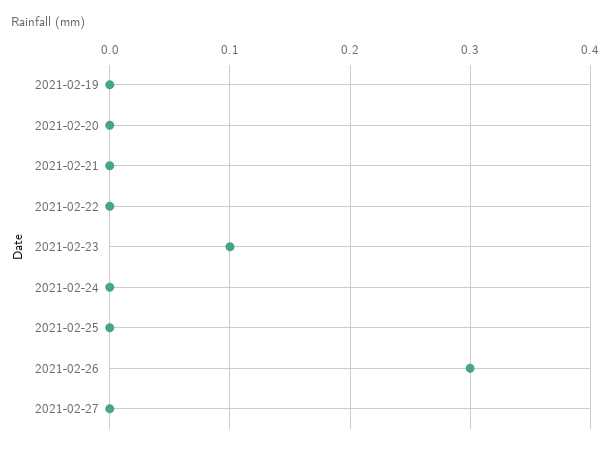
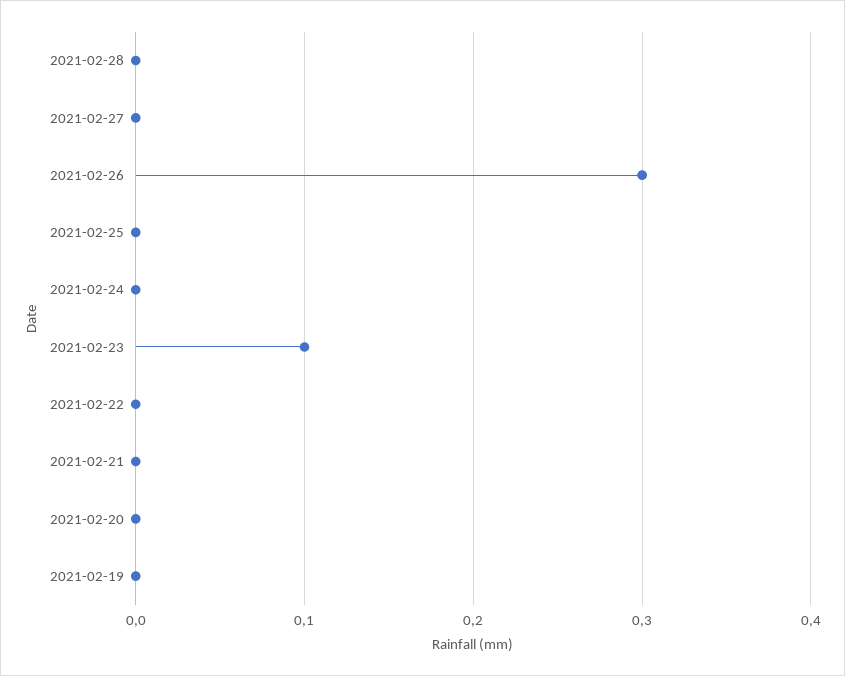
2021-02-28: none -> 0

